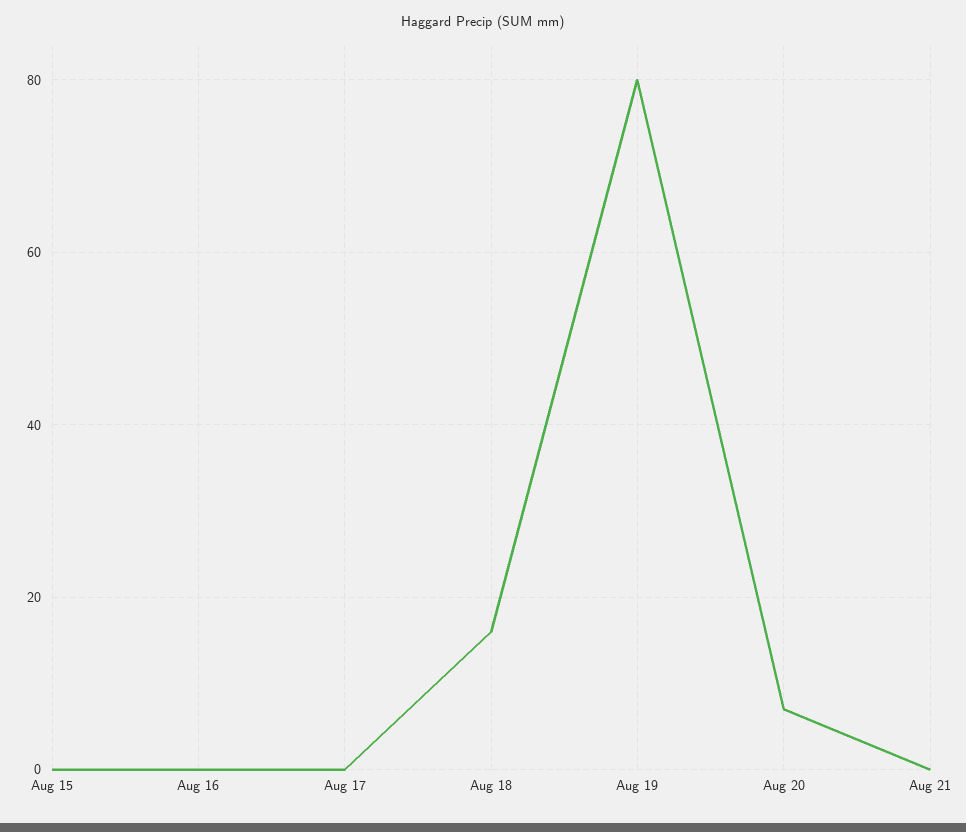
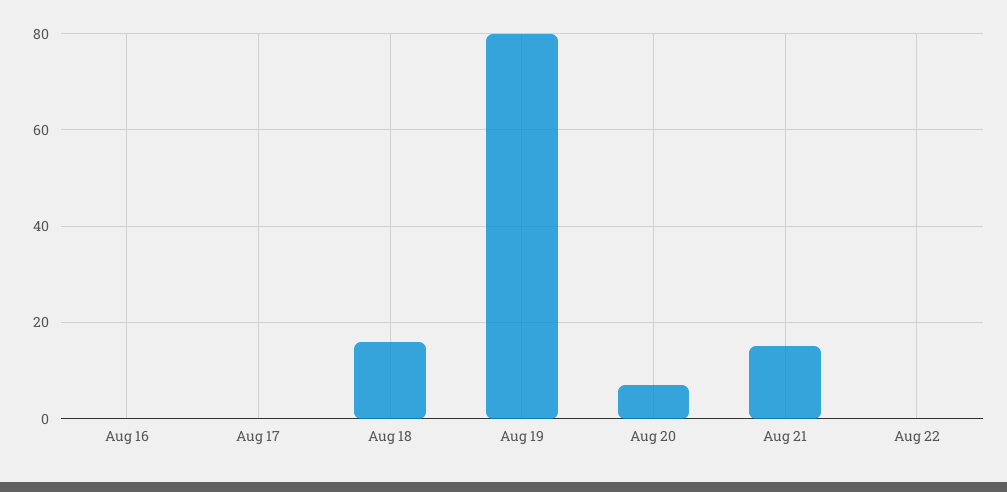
Aug 15: 0 -> none
Aug 21: 0 -> 15
Aug 22: none -> 0

